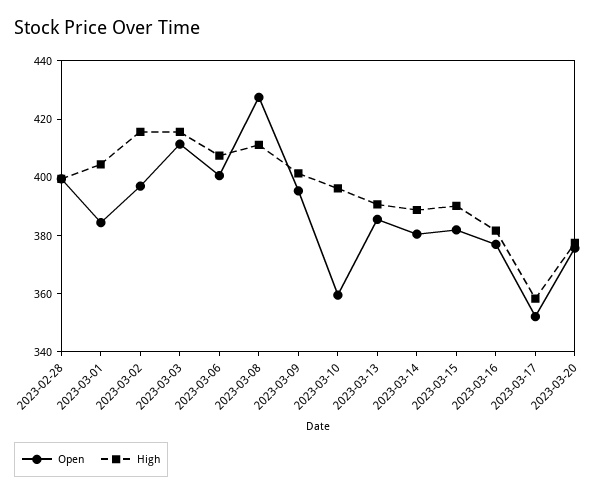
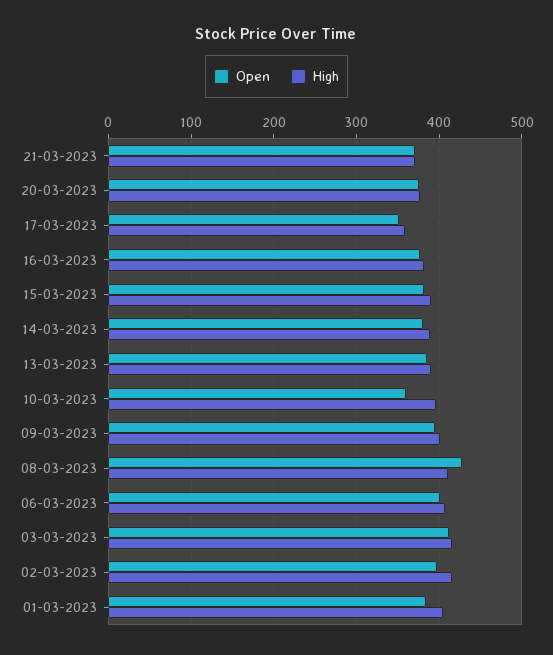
Open, 2023-02-28: 400 -> none
High, 2023-02-28: 400 -> none
Open, 21-03-2023: none -> 370
High, 21-03-2023: none -> 370

